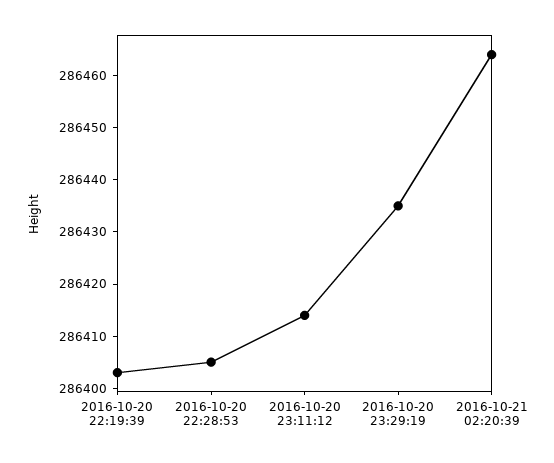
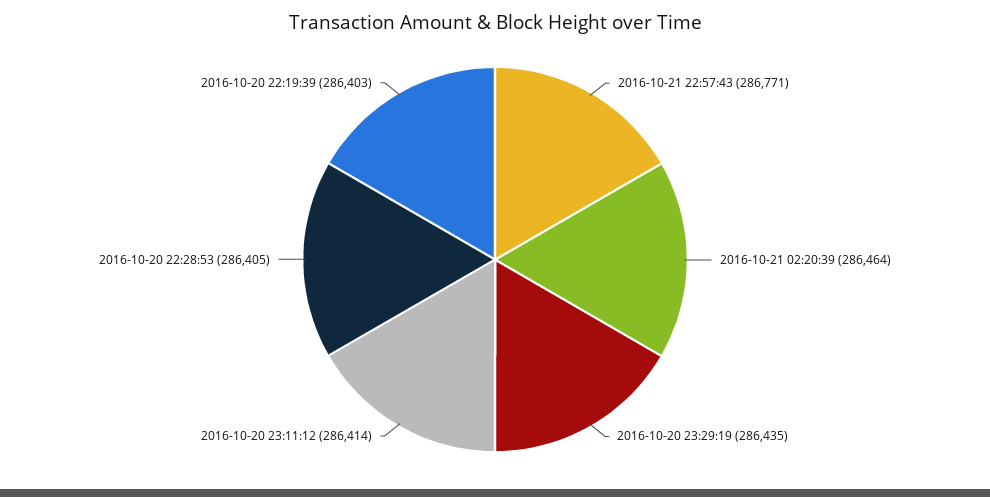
2016-10-21 22:57:43: none -> 286771

